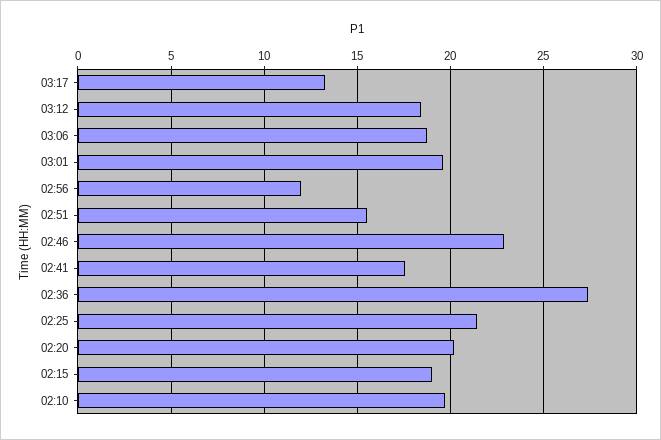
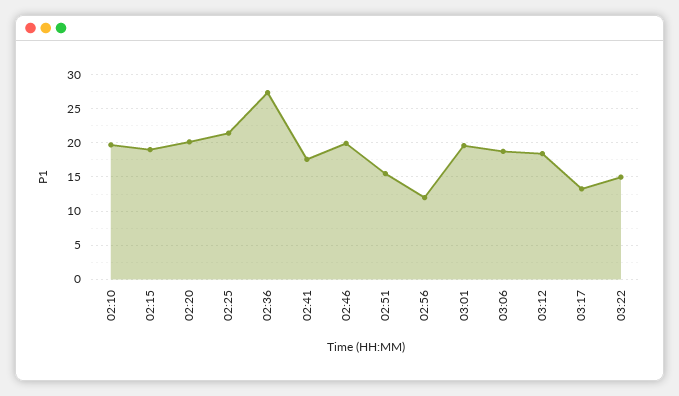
02:46: 23 -> 20
03:22: none -> 15

